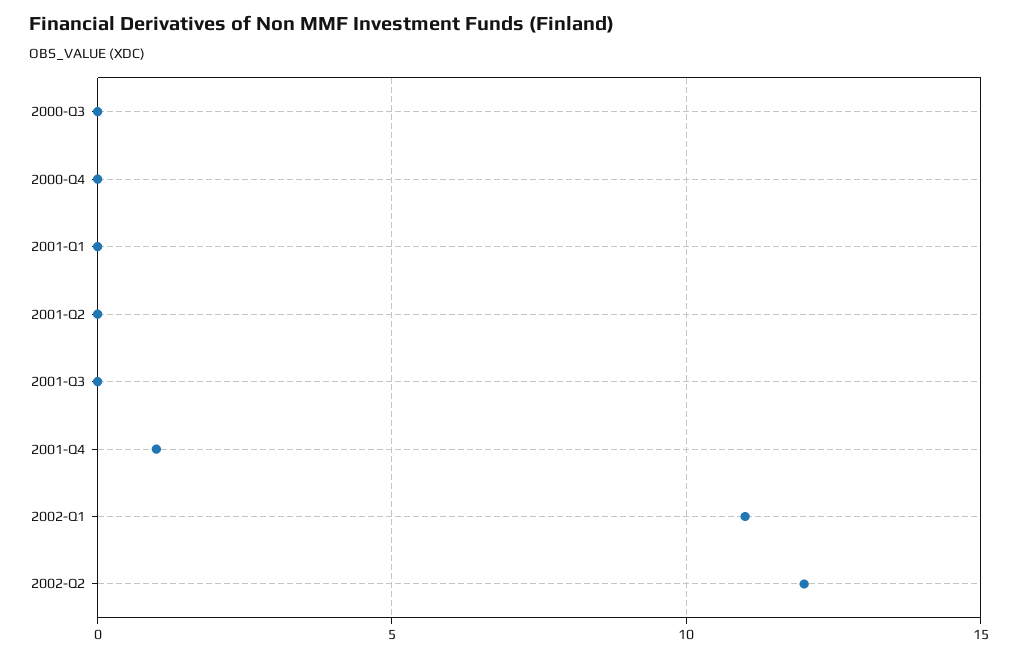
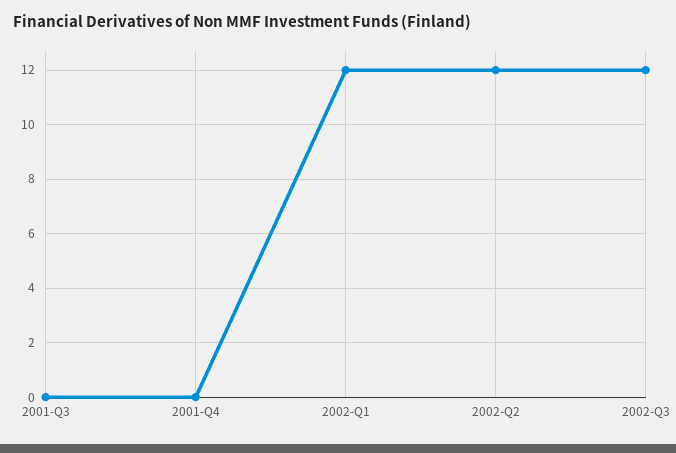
2000-Q3: 0 -> none
2000-Q4: 0 -> none
2001-Q1: 0 -> none
2001-Q2: 0 -> none
2001-Q4: 1 -> 0
2002-Q1: 11 -> 12
2002-Q3: none -> 12

